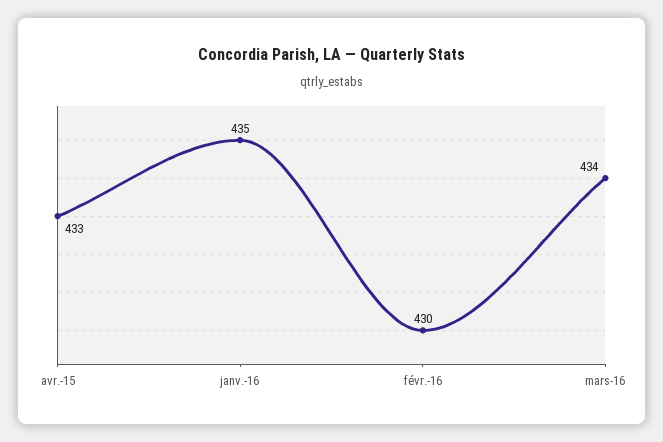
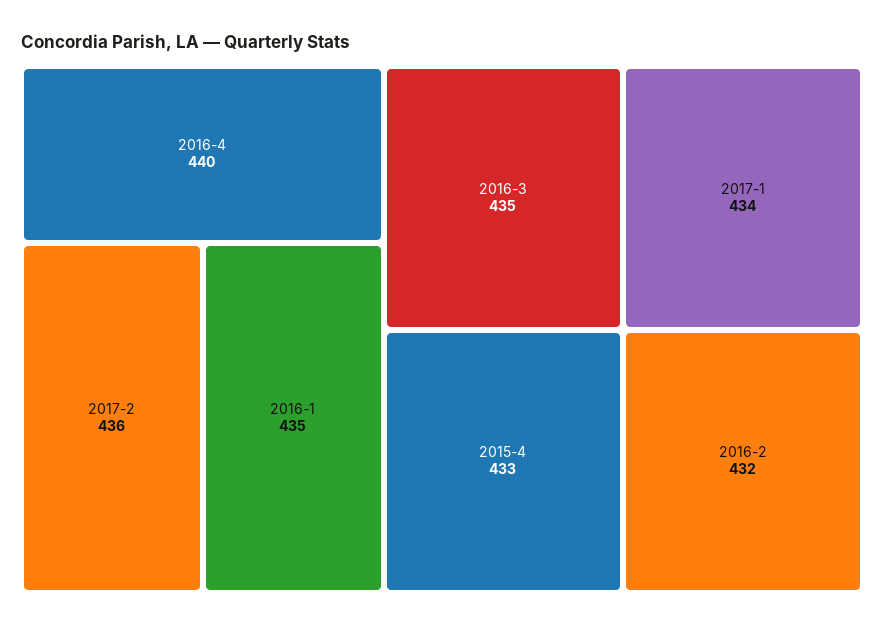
févr.-16: 430 -> 432
mars-16: 434 -> 435
2016-4: none -> 440
2017-2: none -> 436
2017-1: none -> 434

